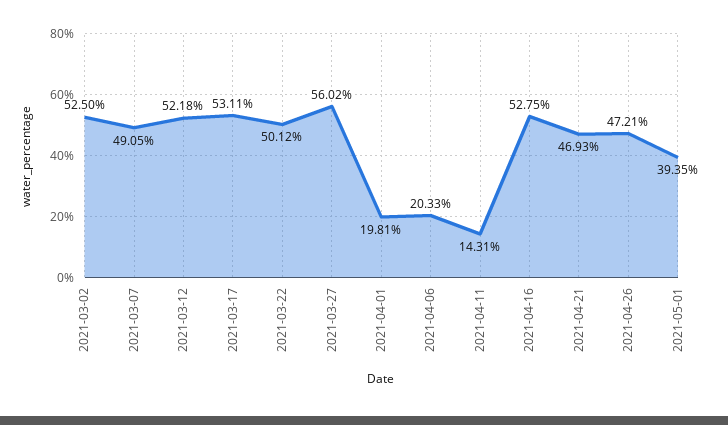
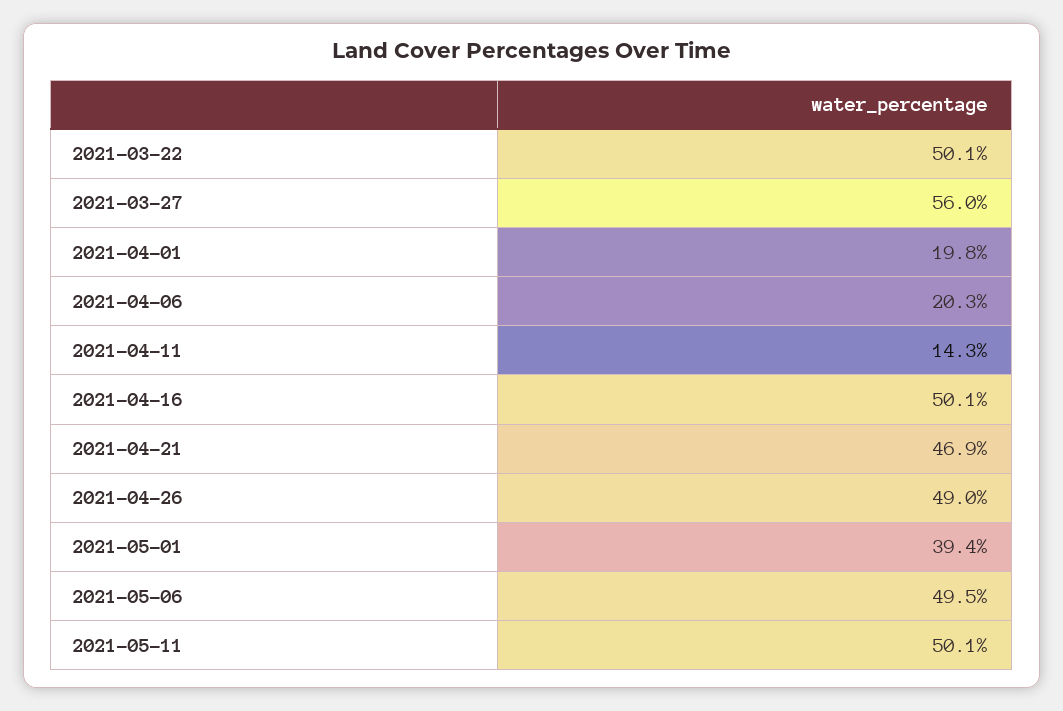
2021-03-02: 52.5 -> none
2021-03-07: 49.05 -> none
2021-03-12: 52.18 -> none
2021-03-17: 53.11 -> none
2021-04-16: 52.75 -> 50.1
2021-04-26: 47.21 -> 49
2021-05-06: none -> 49.5
2021-05-11: none -> 50.1

